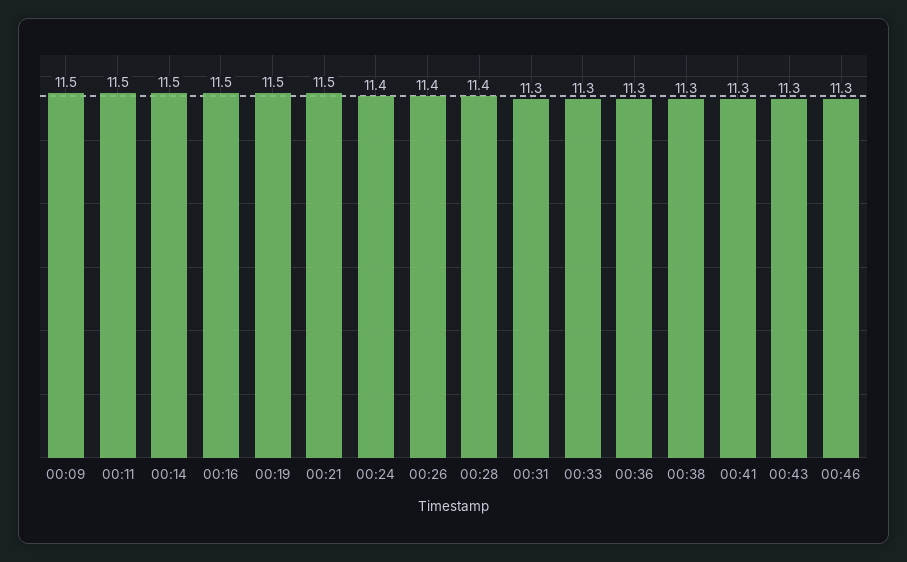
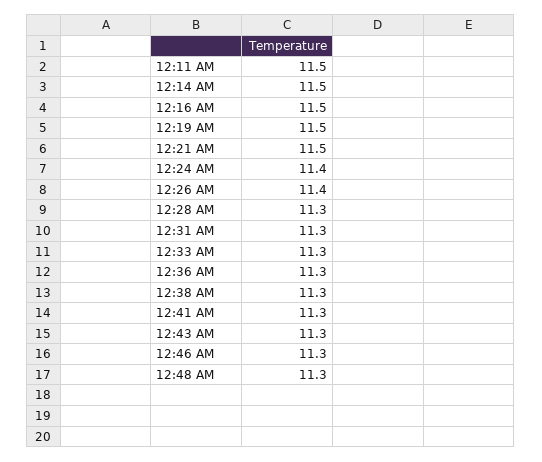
00:09: 11.5 -> none
00:28: 11.4 -> 11.3
12:48 AM: none -> 11.3

